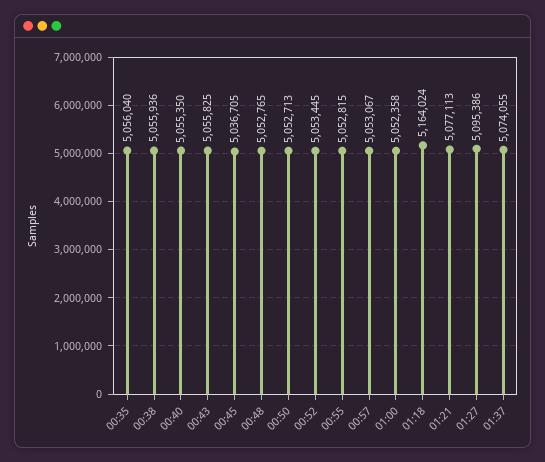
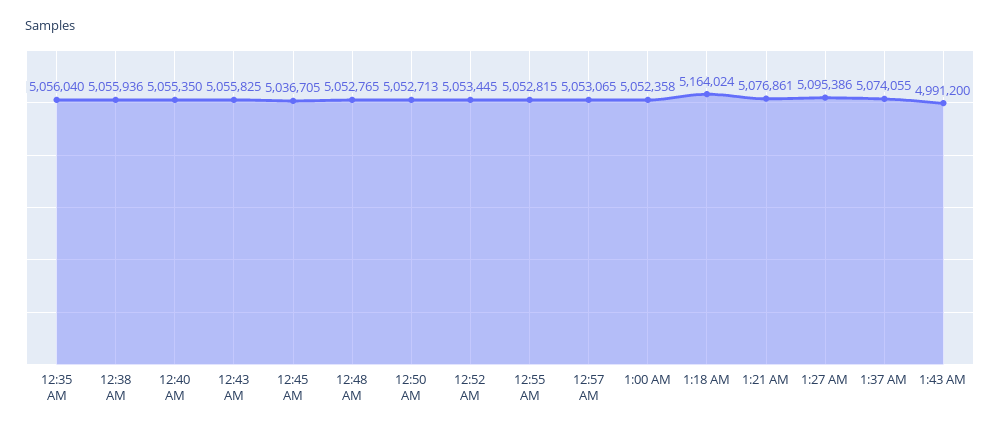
00:57: 5053067 -> 5053065
01:21: 5077113 -> 5076861
1:43 AM: none -> 4991200

